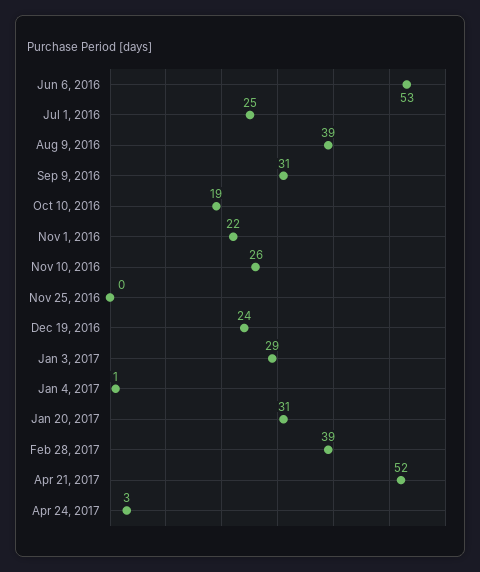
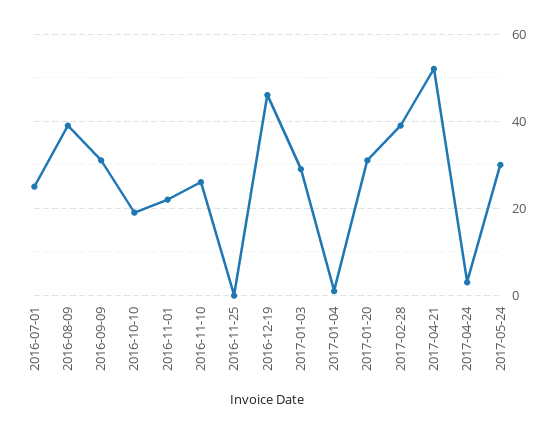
Jun 6, 2016: 53 -> none
Dec 19, 2016: 24 -> 45
2017-05-24: none -> 30

